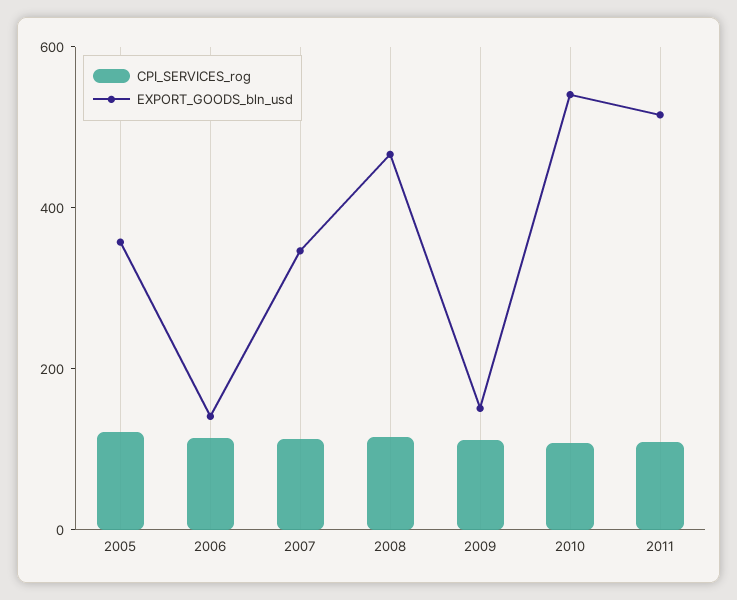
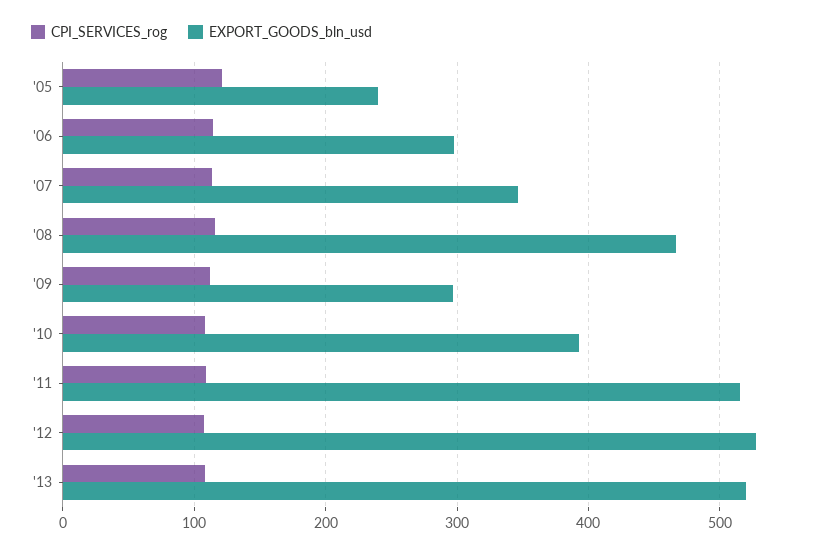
EXPORT_GOODS_bln_usd, 2005: 350 -> 240
EXPORT_GOODS_bln_usd, 2006: 150 -> 300
EXPORT_GOODS_bln_usd, 2009: 150 -> 300
EXPORT_GOODS_bln_usd, 2010: 550 -> 390
CPI_SERVICES_rog, '12: none -> 110
EXPORT_GOODS_bln_usd, '12: none -> 530
CPI_SERVICES_rog, '13: none -> 110
EXPORT_GOODS_bln_usd, '13: none -> 520

